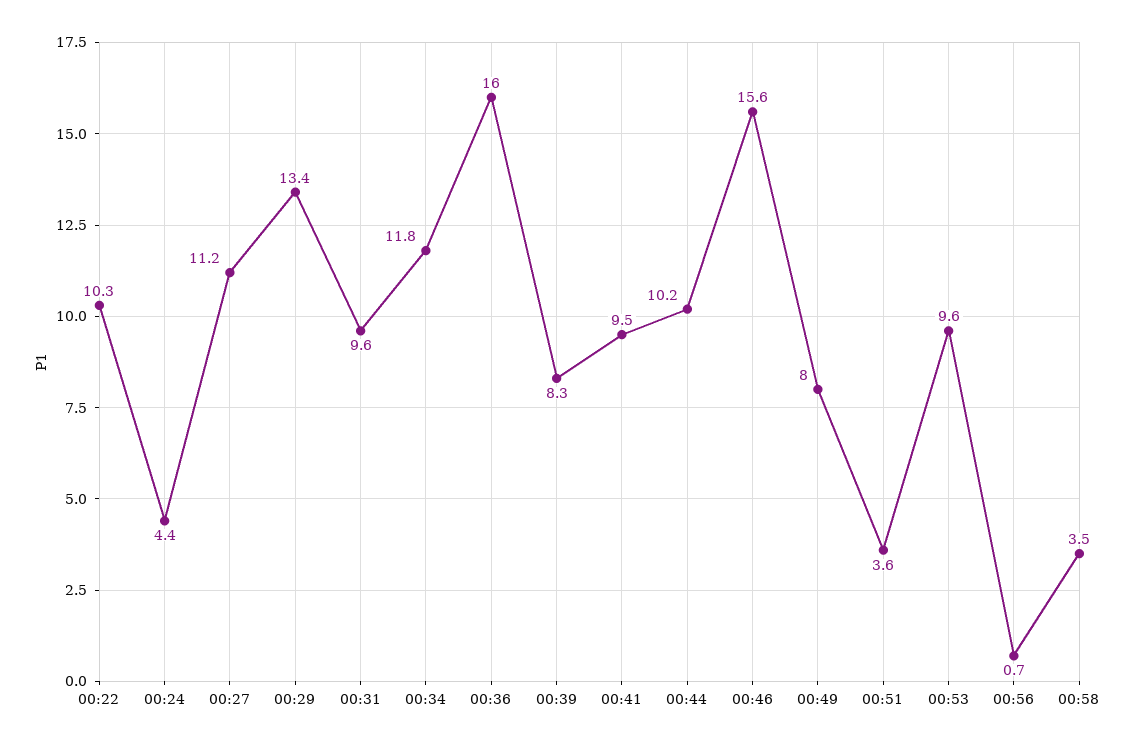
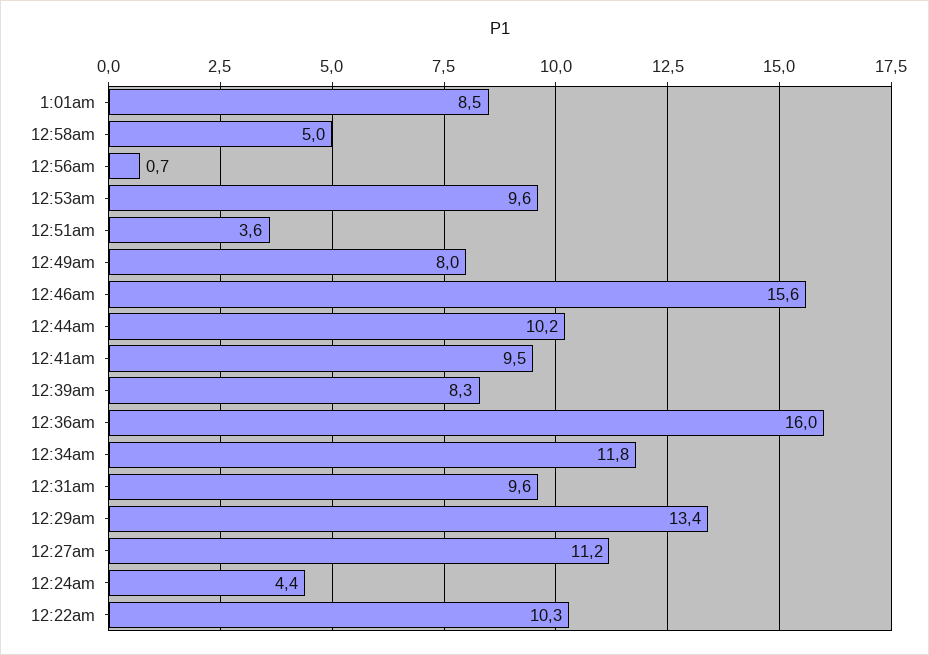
00:58: 3.5 -> 5
1:01am: none -> 8.5

